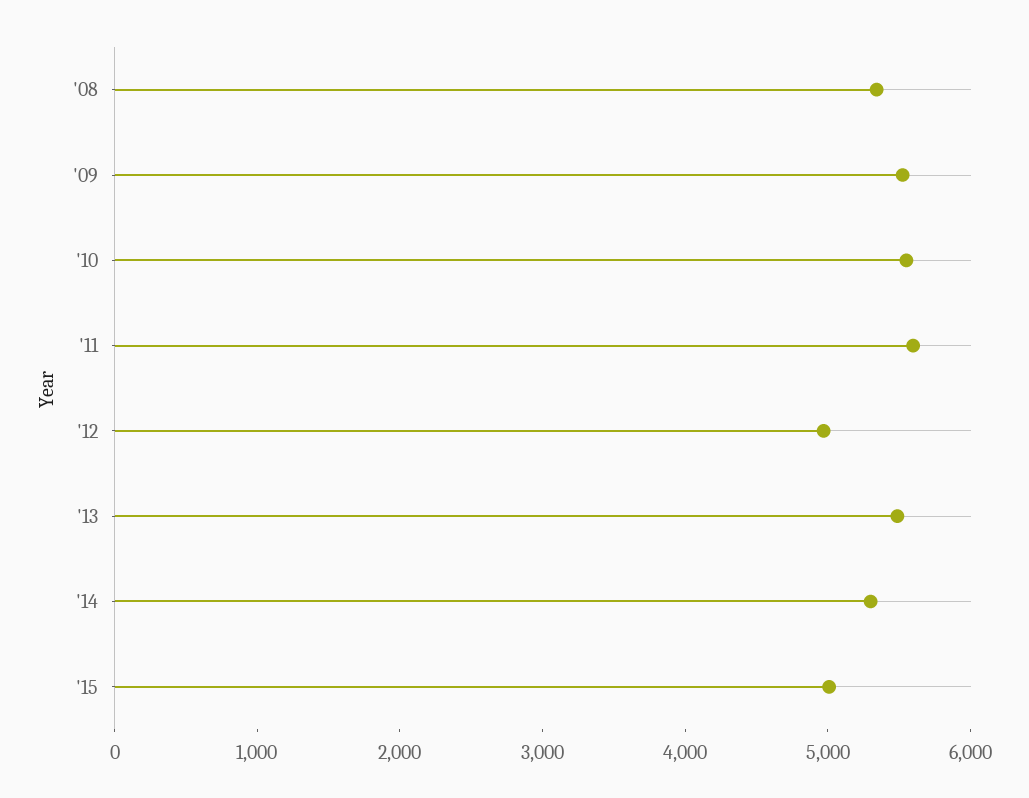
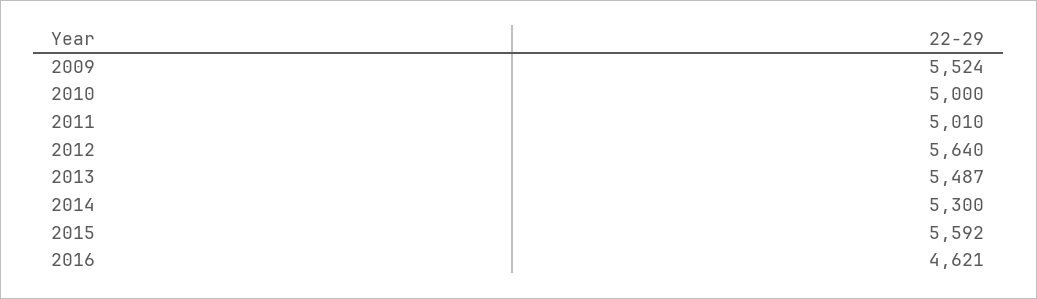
'08: 5400 -> none
'10: 5600 -> 5000
'11: 5600 -> 5010
'12: 5000 -> 5640
'15: 5000 -> 5592
2016: none -> 4621

